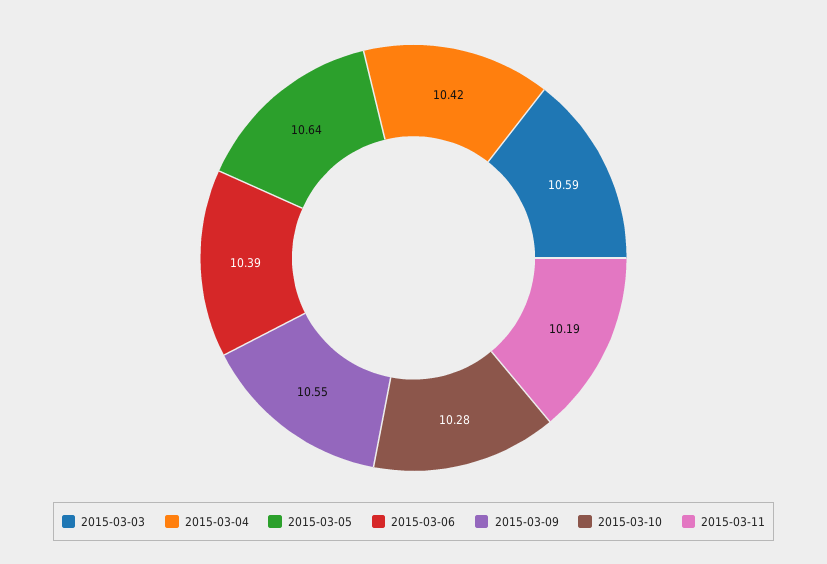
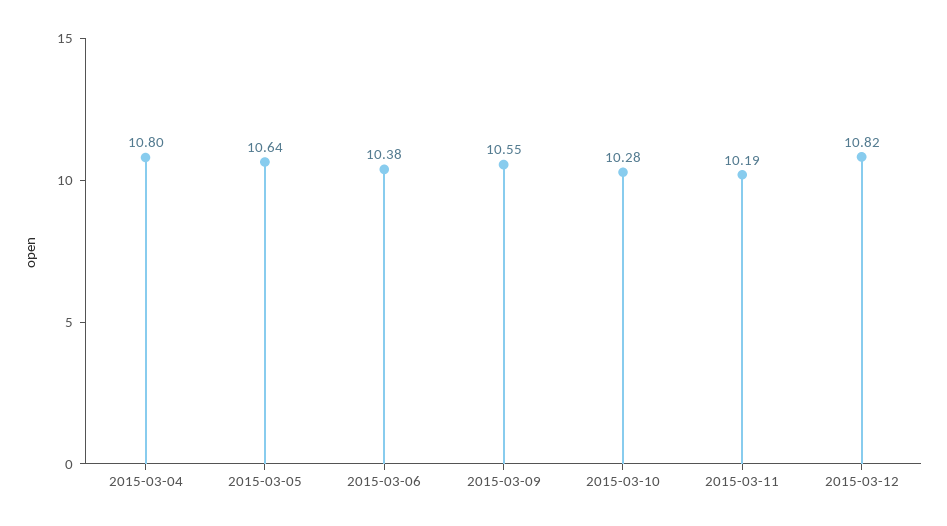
2015-03-03: 10.59 -> none
2015-03-04: 10.42 -> 10.8
2015-03-06: 10.39 -> 10.38
2015-03-12: none -> 10.82

